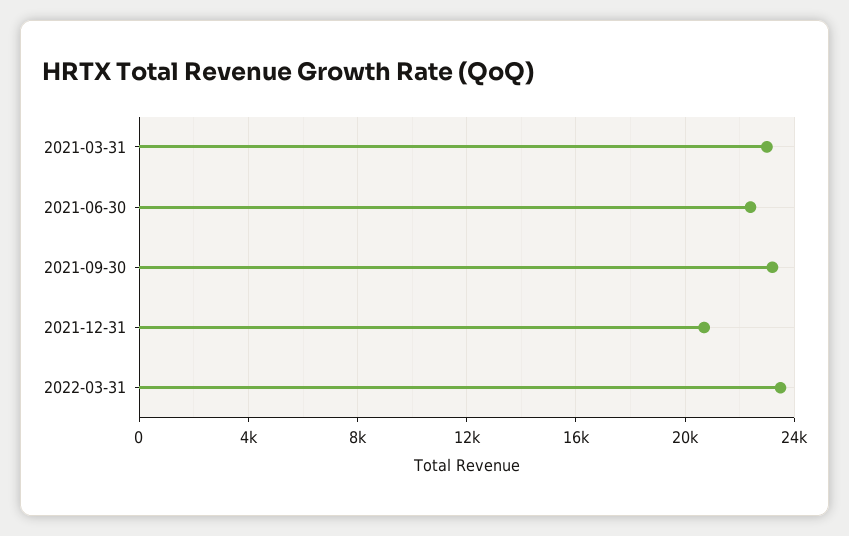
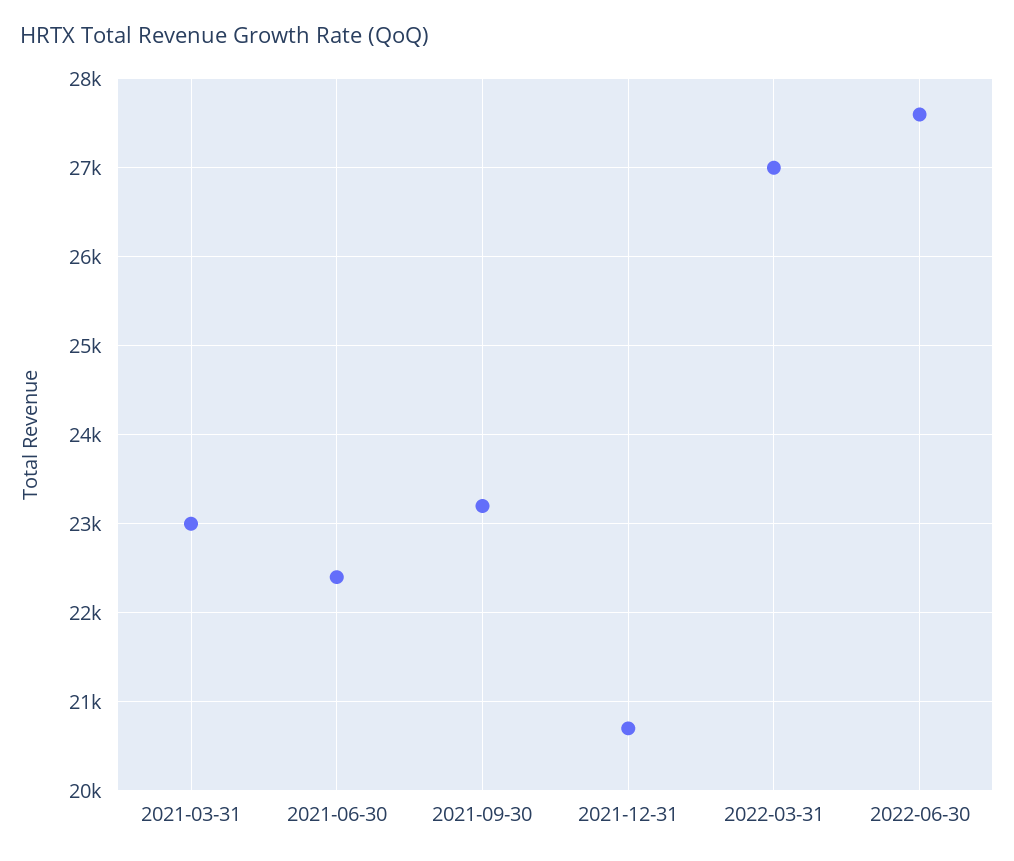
2022-03-31: 23500 -> 27000
2022-06-30: none -> 27600

